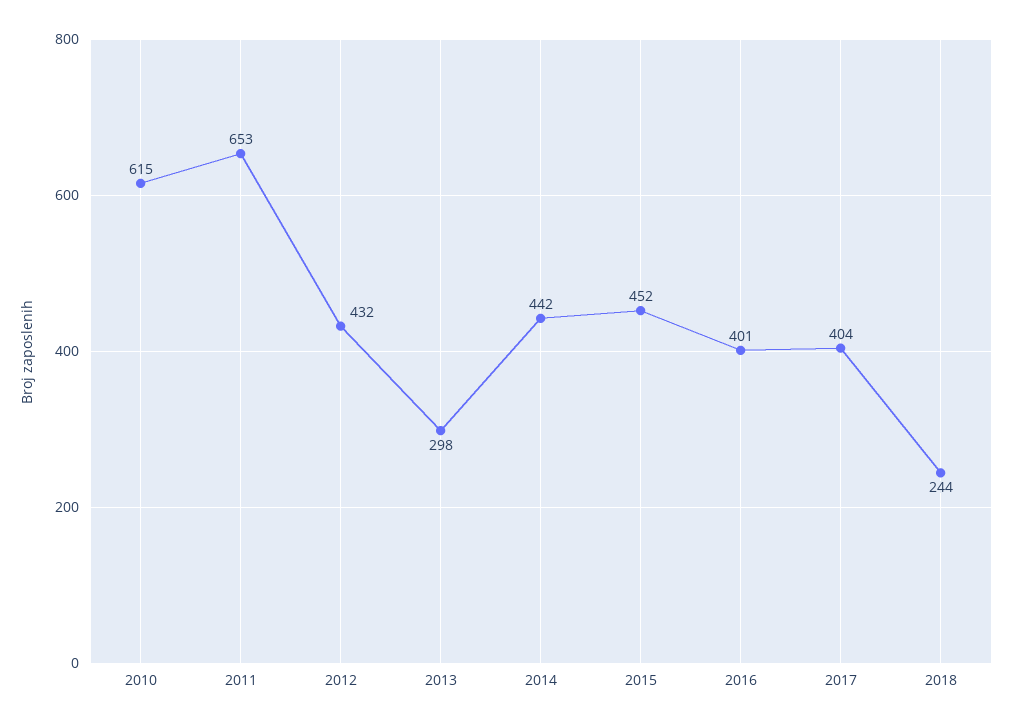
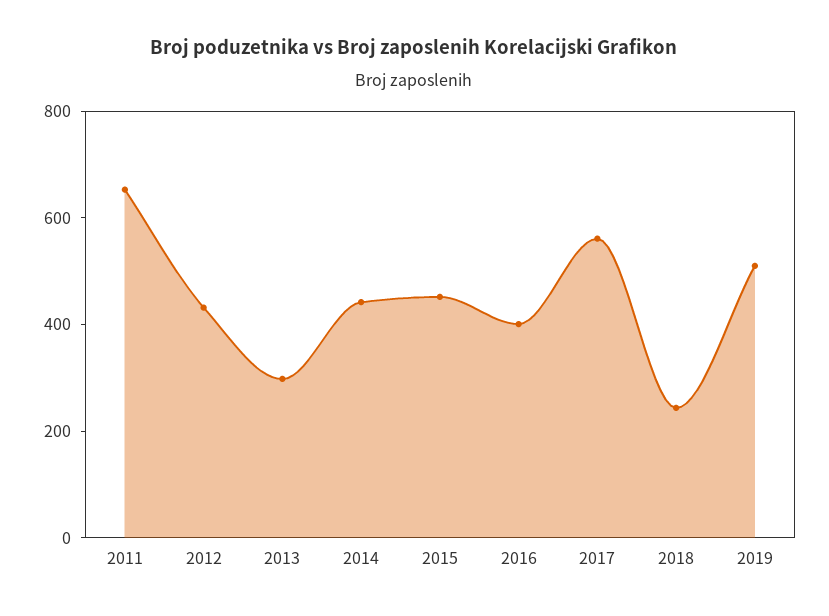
2010: 615 -> none
2017: 404 -> 550
2019: none -> 500

